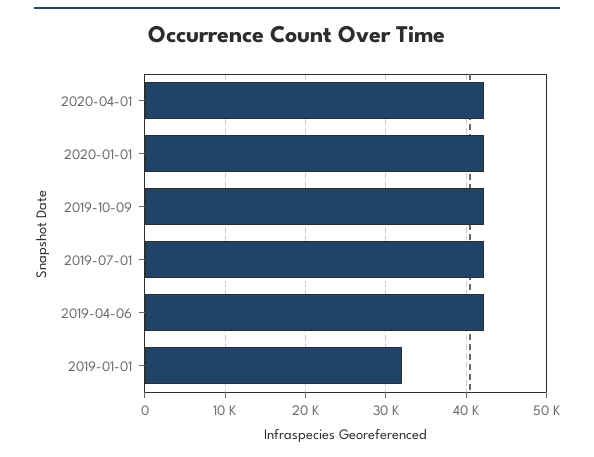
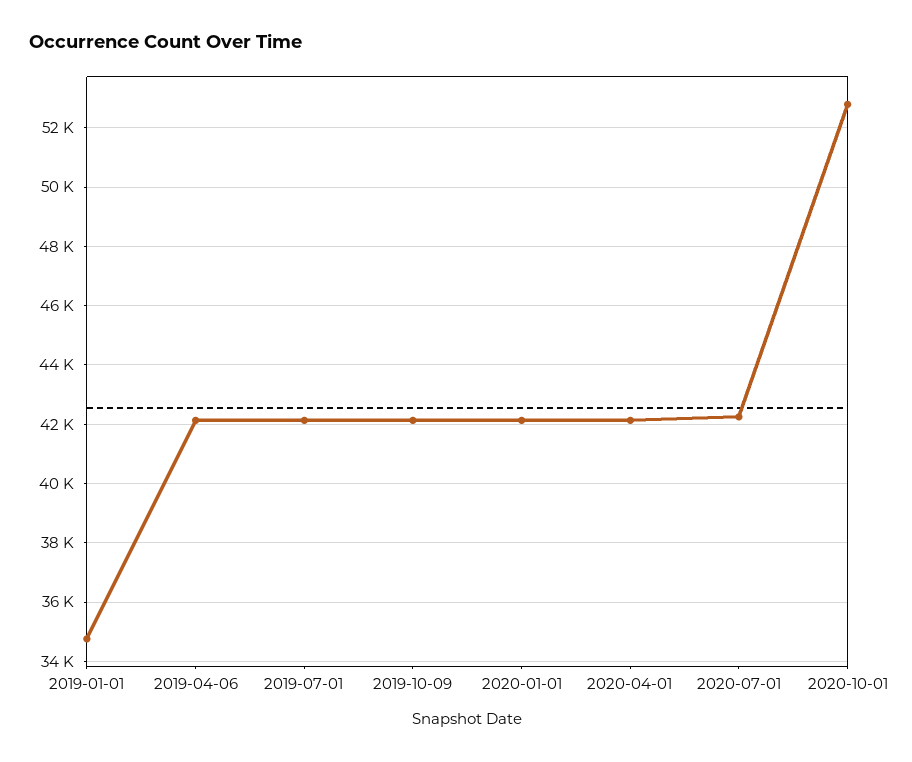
2019-01-01: 32000 -> 34750
2020-07-01: none -> 42250
2020-10-01: none -> 52750

